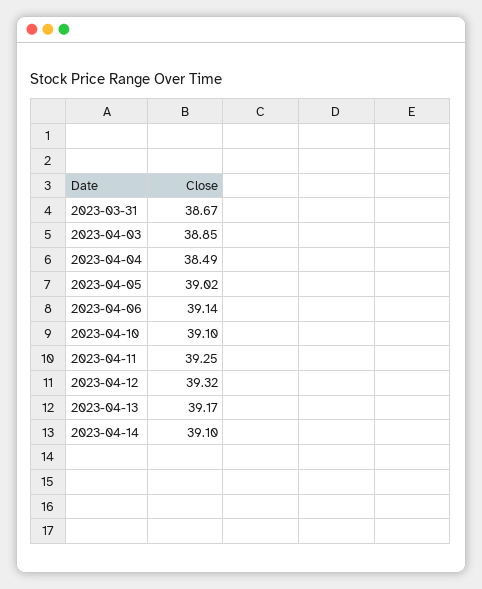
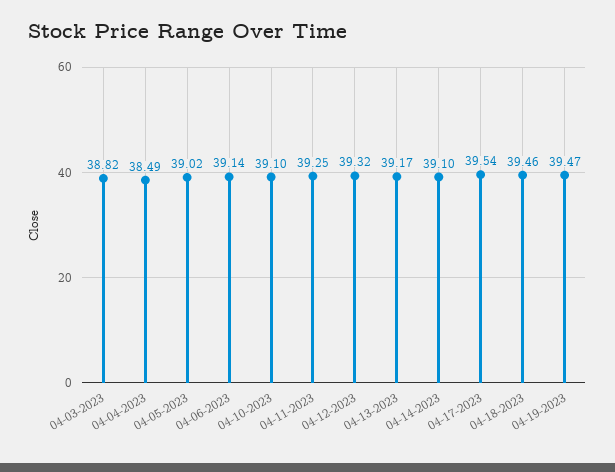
2023-03-31: 38.67 -> none
2023-04-03: 38.85 -> 38.82
04-17-2023: none -> 39.54
04-18-2023: none -> 39.46
04-19-2023: none -> 39.47

